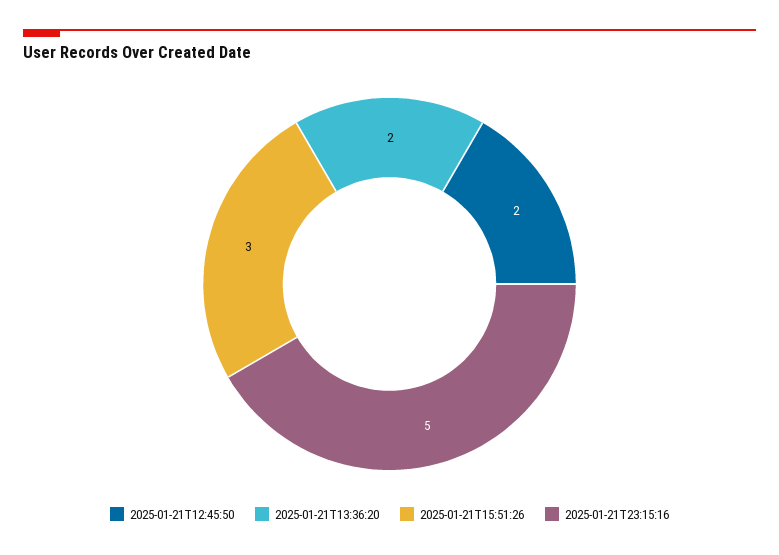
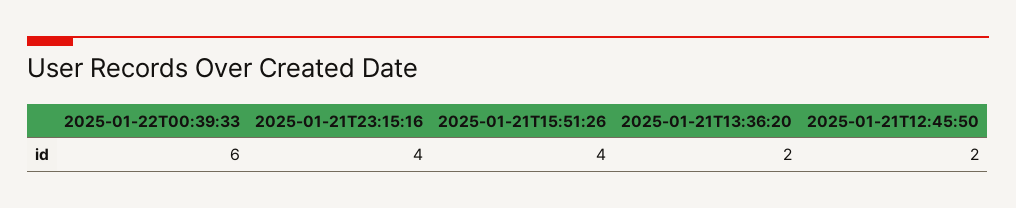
2025-01-21T15:51:26: 3 -> 4
2025-01-21T23:15:16: 5 -> 4
2025-01-22T00:39:33: none -> 6

